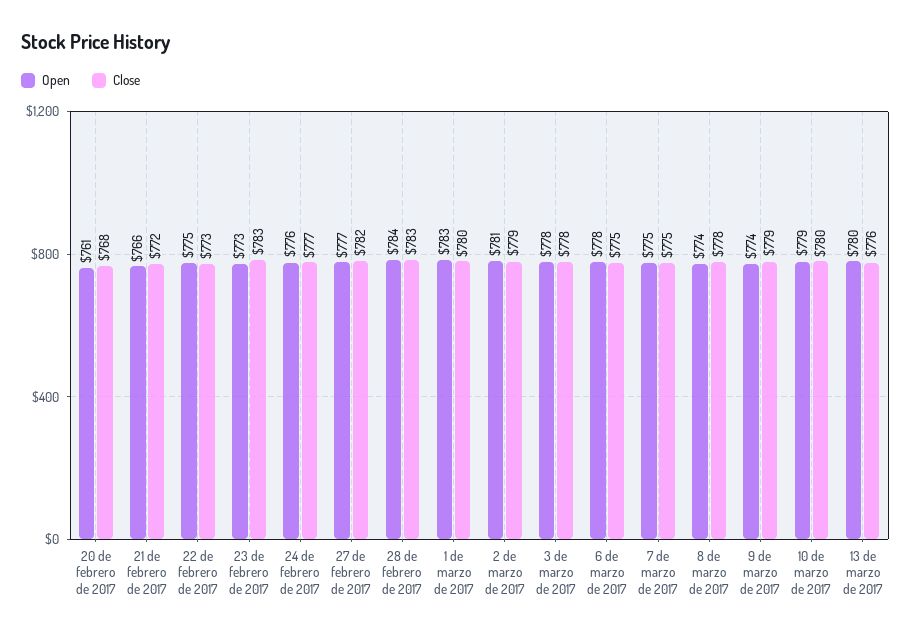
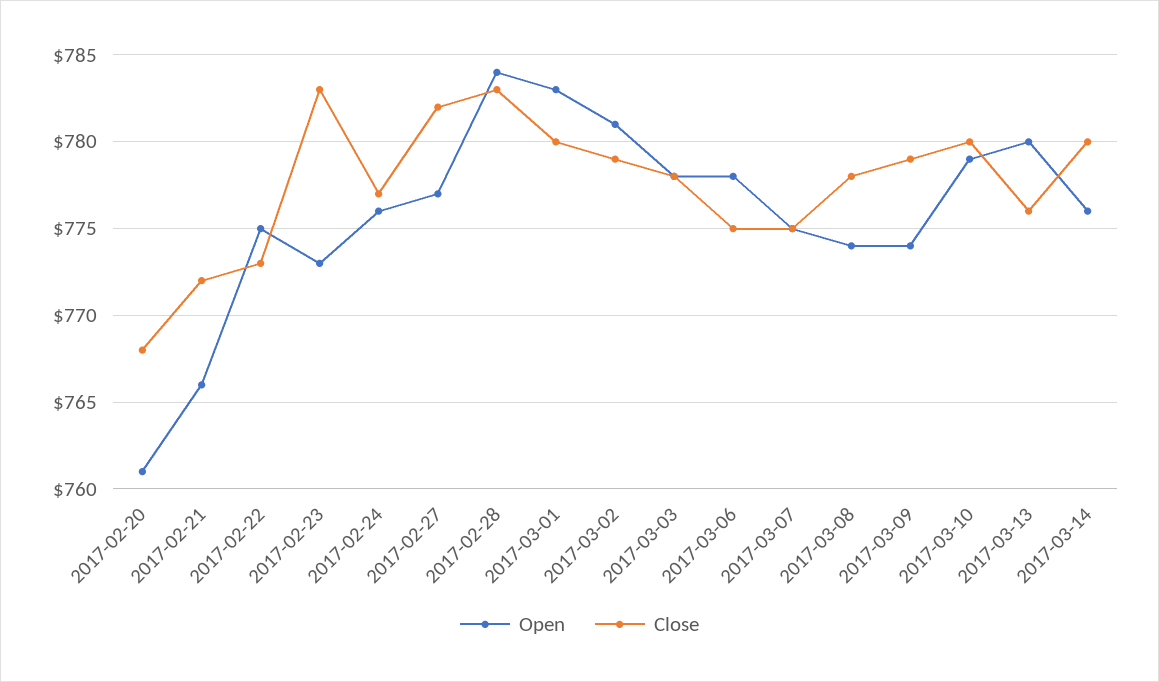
Open, 2017-03-14: none -> 776
Close, 2017-03-14: none -> 780

